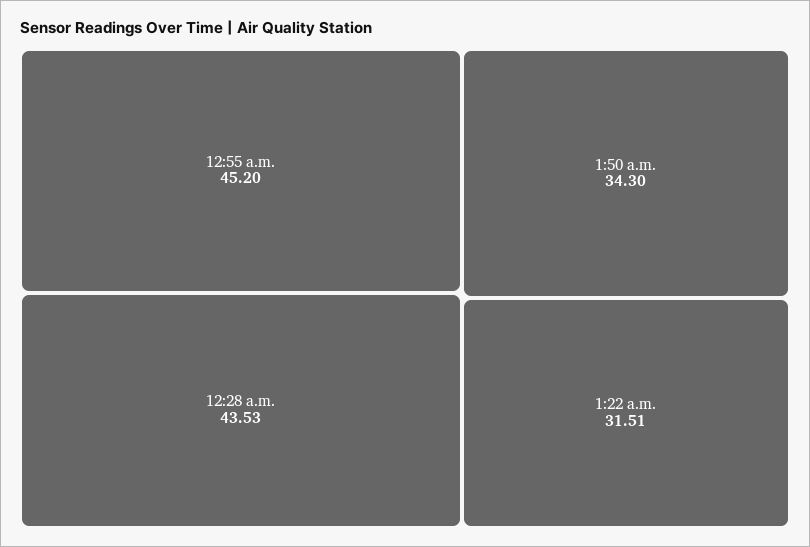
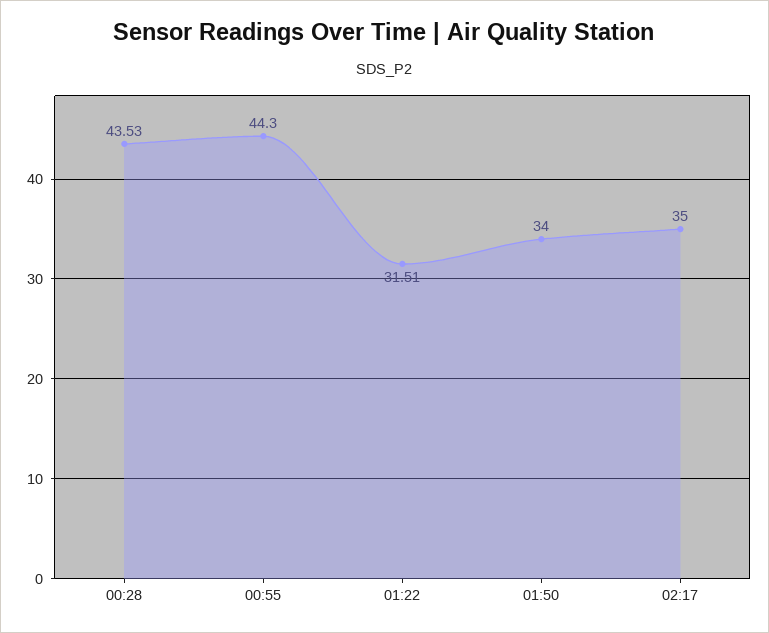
12:55 a.m.: 45.2 -> 44.3
1:50 a.m.: 34.3 -> 34
02:17: none -> 35

